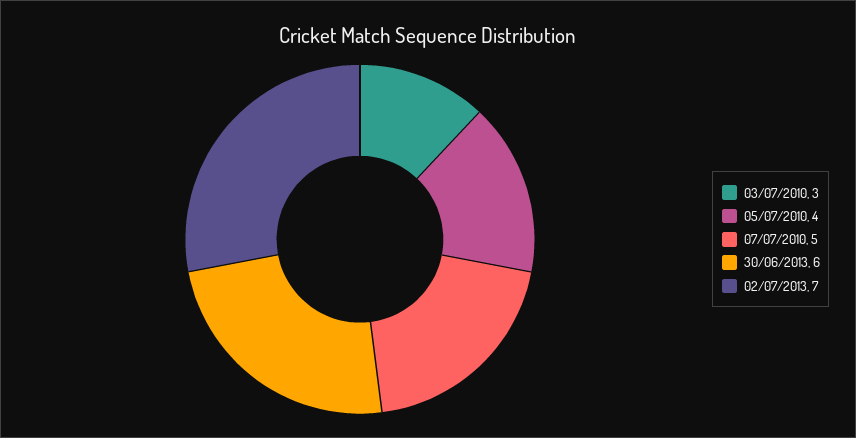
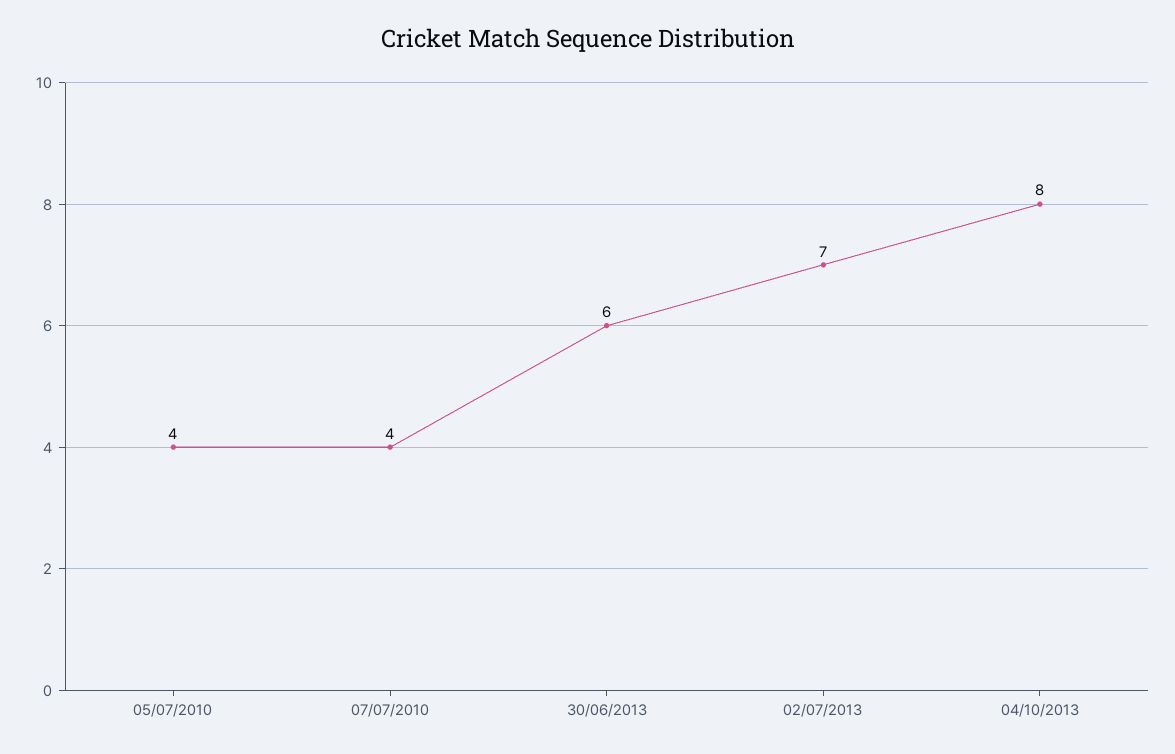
03/07/2010: 3 -> none
07/07/2010: 5 -> 4
04/10/2013: none -> 8

